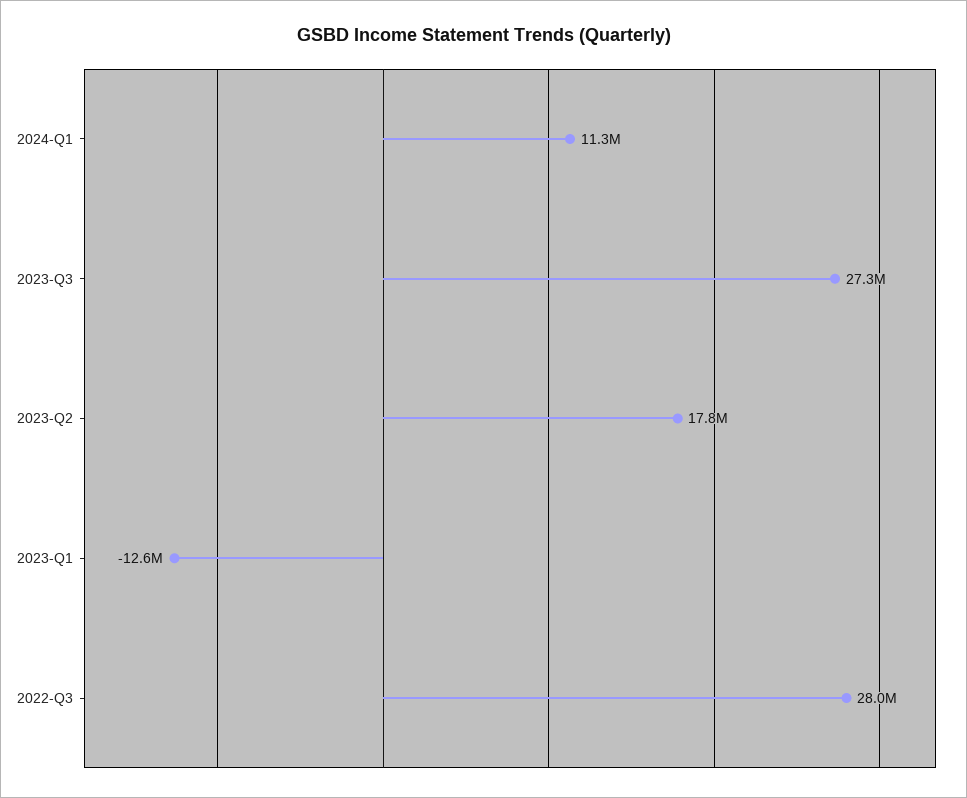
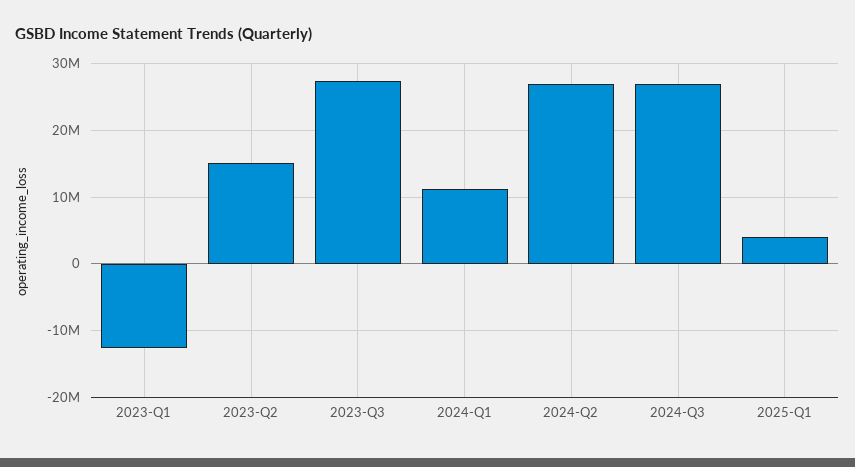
2023-Q2: 17800000 -> 15000000
2022-Q3: 28000000 -> none
2024-Q2: none -> 27000000
2024-Q3: none -> 27000000
2025-Q1: none -> 4000000

